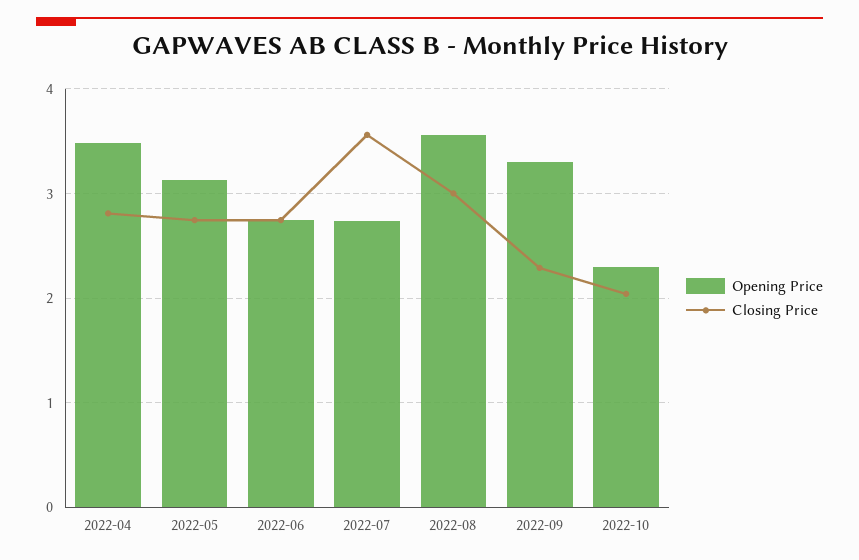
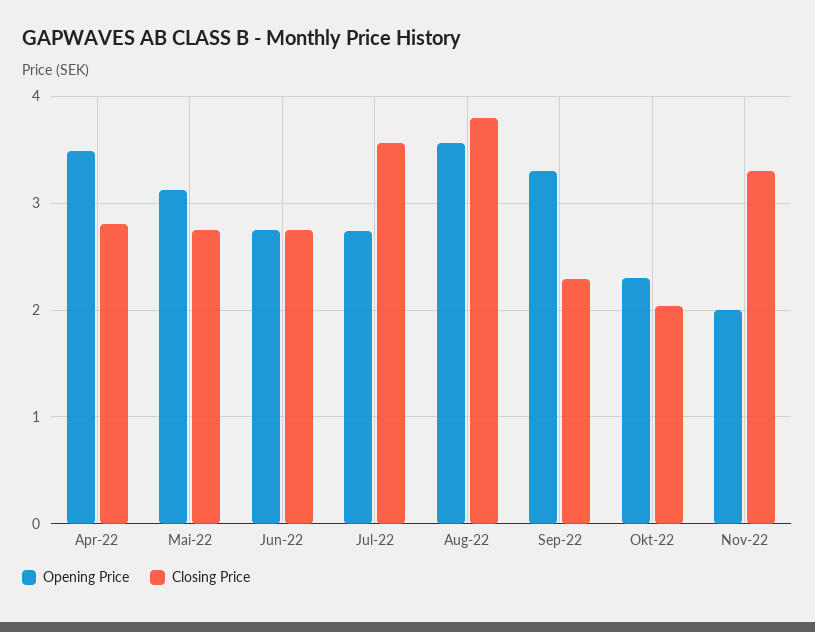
Closing Price, 2022-08: 3 -> 3.8
Opening Price, Nov-22: none -> 2
Closing Price, Nov-22: none -> 3.3

